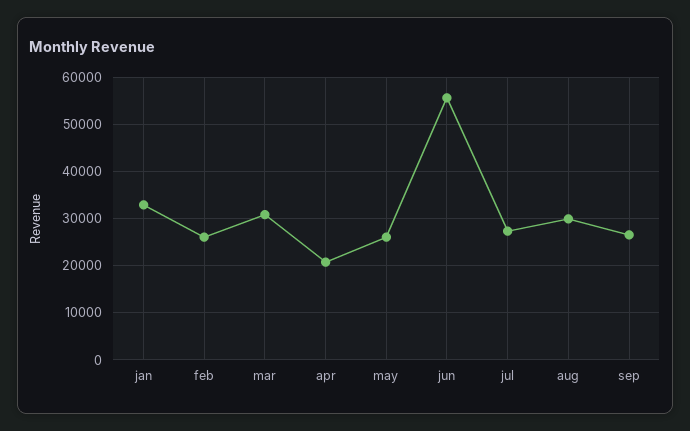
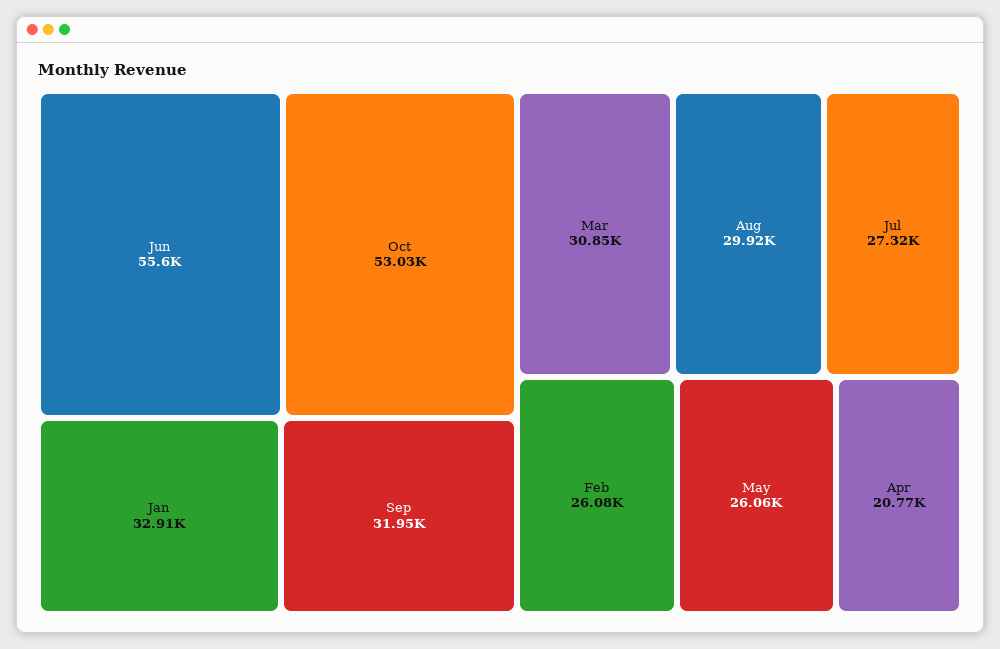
sep: 26000 -> 31950
Oct: none -> 53030

